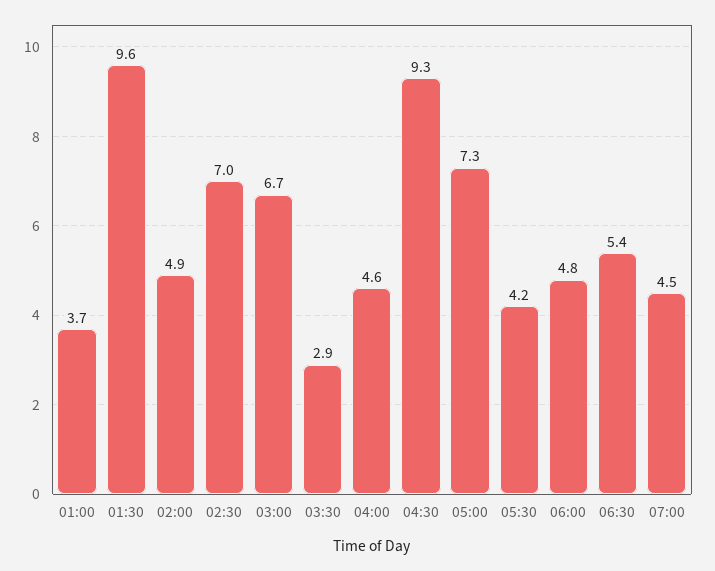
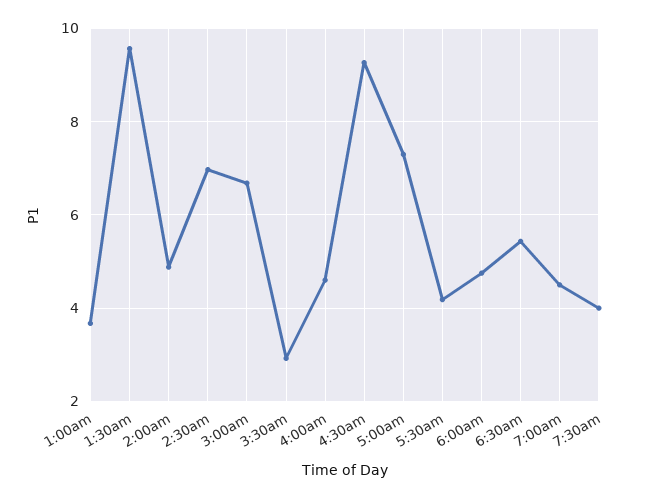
7:30am: none -> 4

